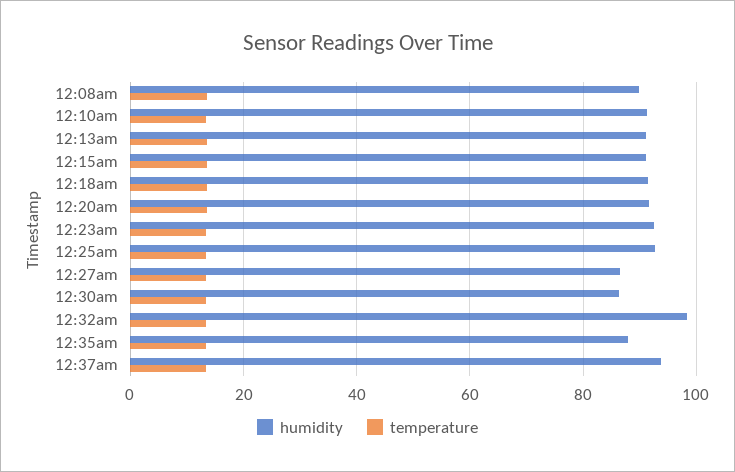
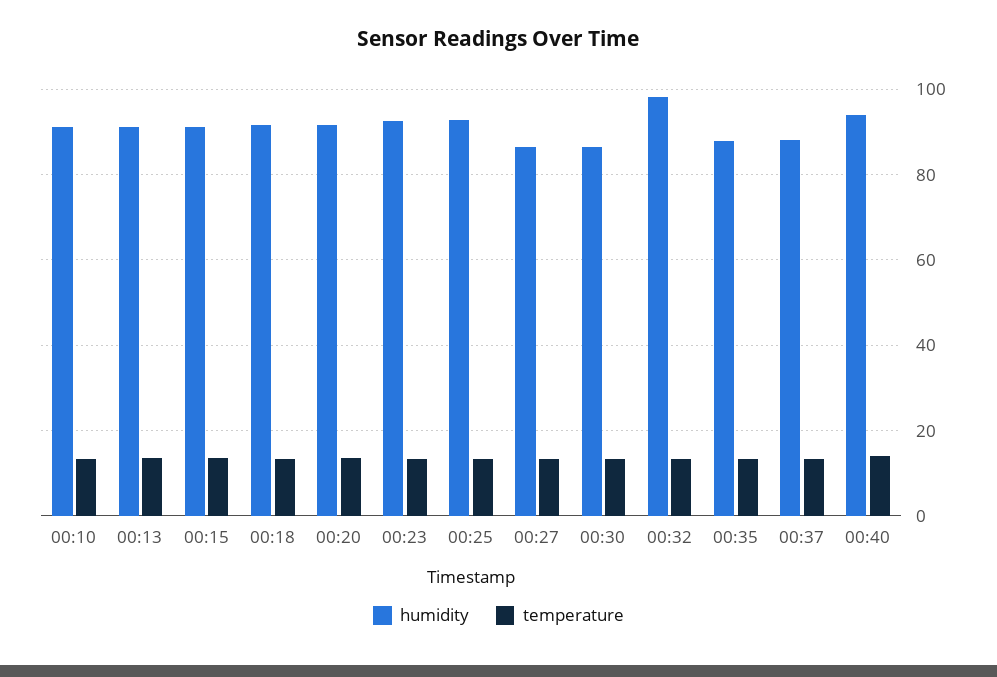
humidity, 12:08am: 90 -> none
temperature, 12:08am: 14 -> none
humidity, 12:37am: 94 -> 88
humidity, 00:40: none -> 94
temperature, 00:40: none -> 14

